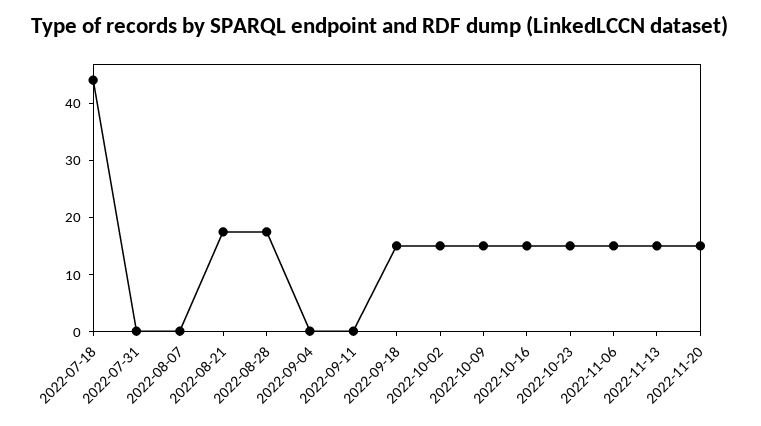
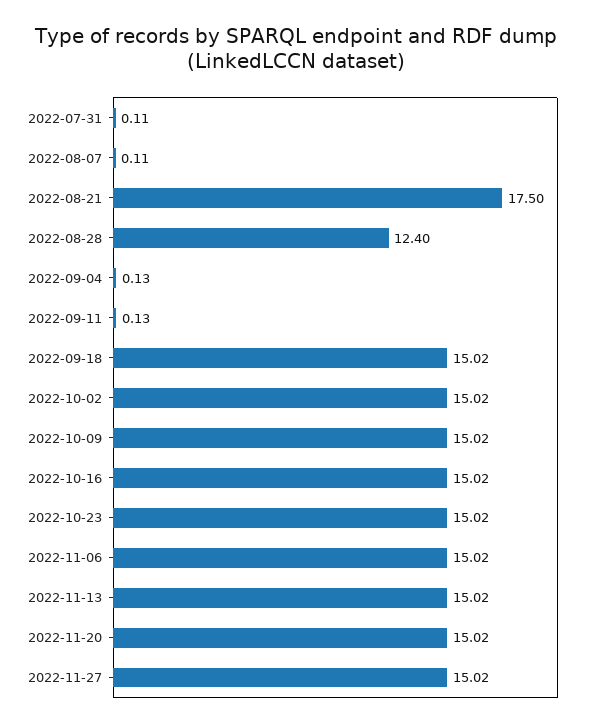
2022-07-18: 44 -> none
2022-08-28: 18 -> 12.4
2022-11-27: none -> 15.02

